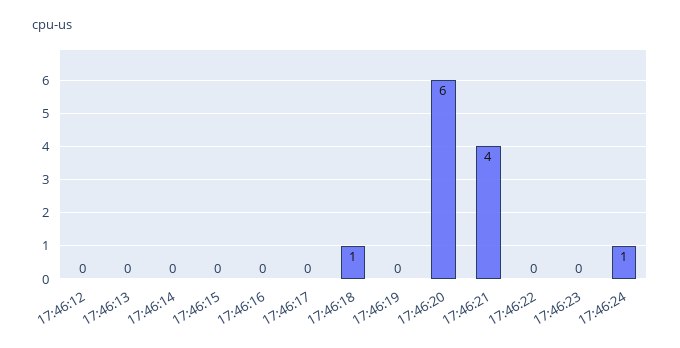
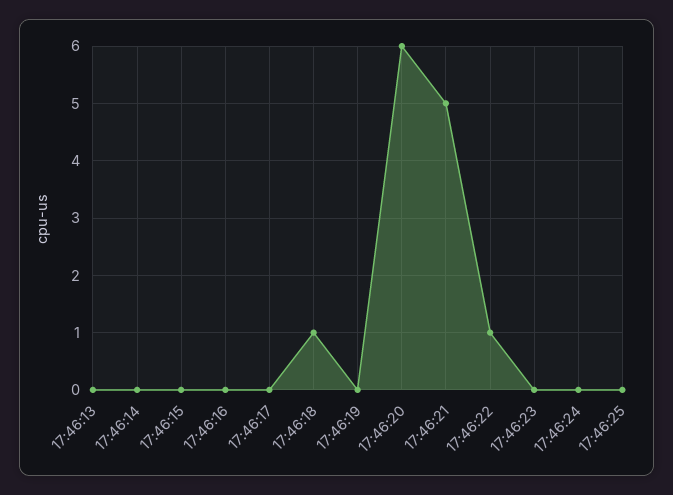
17:46:12: 0 -> none
17:46:21: 4 -> 5
17:46:22: 0 -> 1
17:46:24: 1 -> 0
17:46:25: none -> 0

